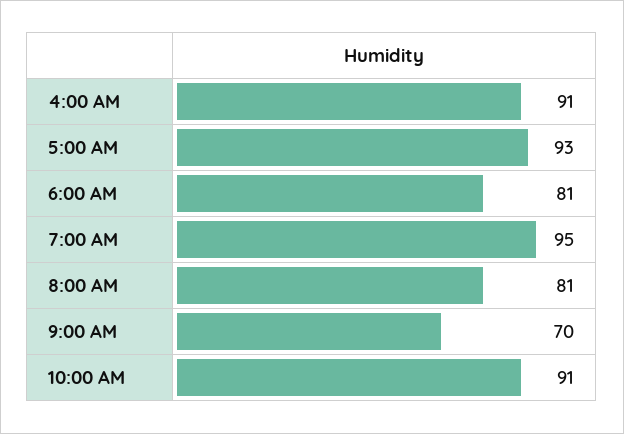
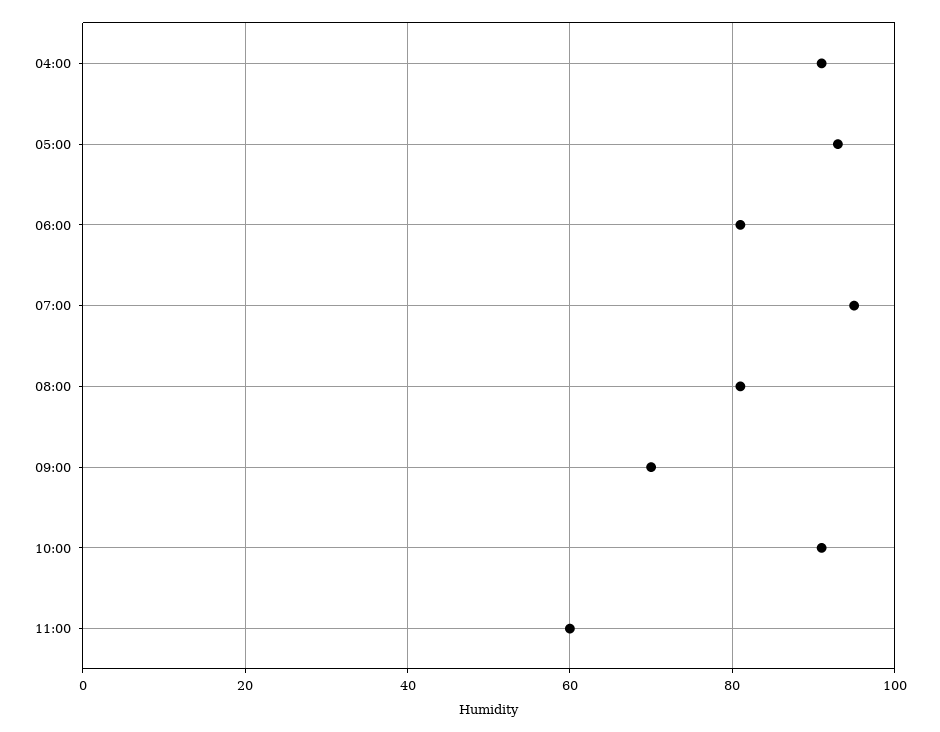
11:00: none -> 60

